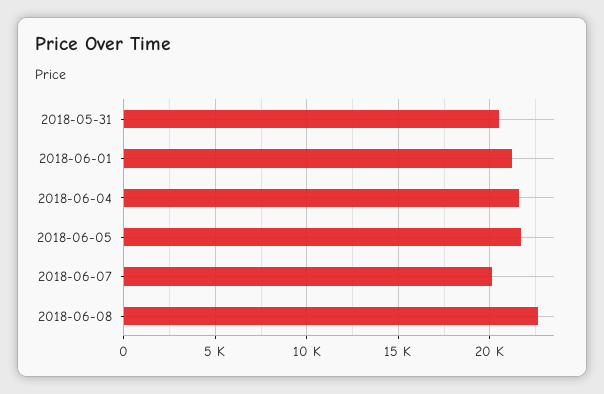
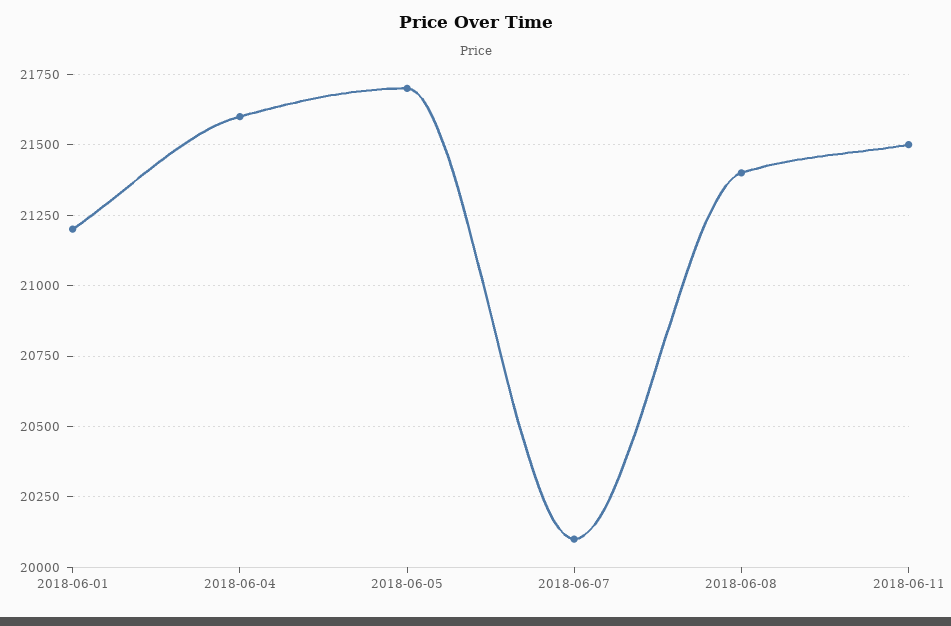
2018-05-31: 20500 -> none
2018-06-08: 22500 -> 21400
2018-06-11: none -> 21500

